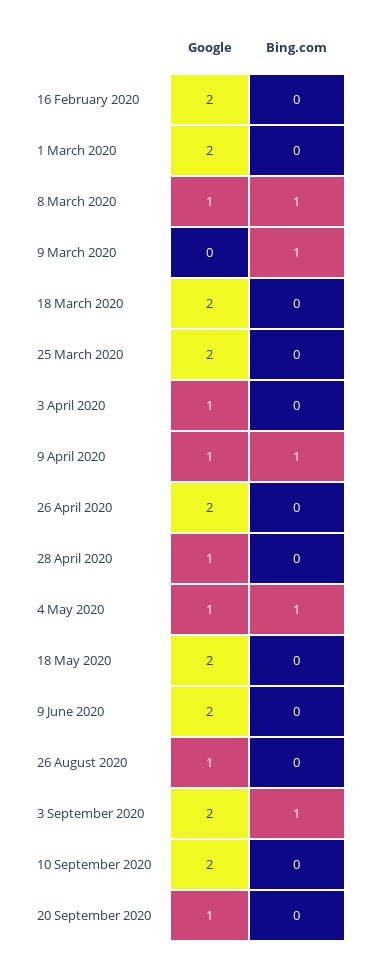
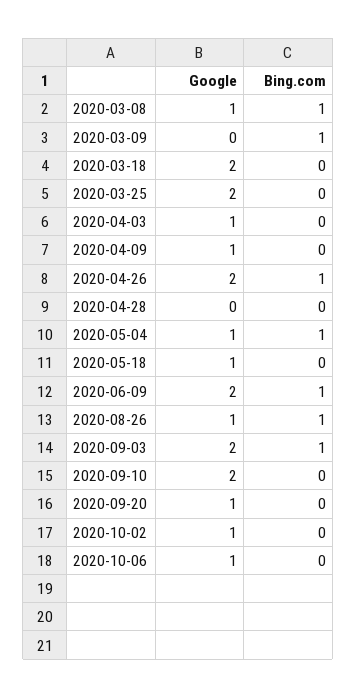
Google, 16 February 2020: 2 -> none
Bing.com, 16 February 2020: 0 -> none
Google, 1 March 2020: 2 -> none
Bing.com, 1 March 2020: 0 -> none
Bing.com, 9 April 2020: 1 -> 0
Bing.com, 26 April 2020: 0 -> 1
Google, 28 April 2020: 1 -> 0
Google, 18 May 2020: 2 -> 1
Bing.com, 9 June 2020: 0 -> 1
Bing.com, 26 August 2020: 0 -> 1
Google, 2020-10-02: none -> 1
Bing.com, 2020-10-02: none -> 0
Google, 2020-10-06: none -> 1
Bing.com, 2020-10-06: none -> 0

